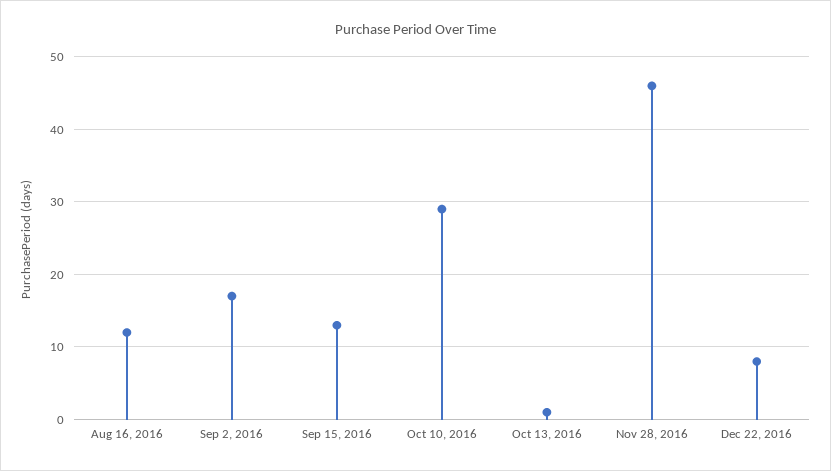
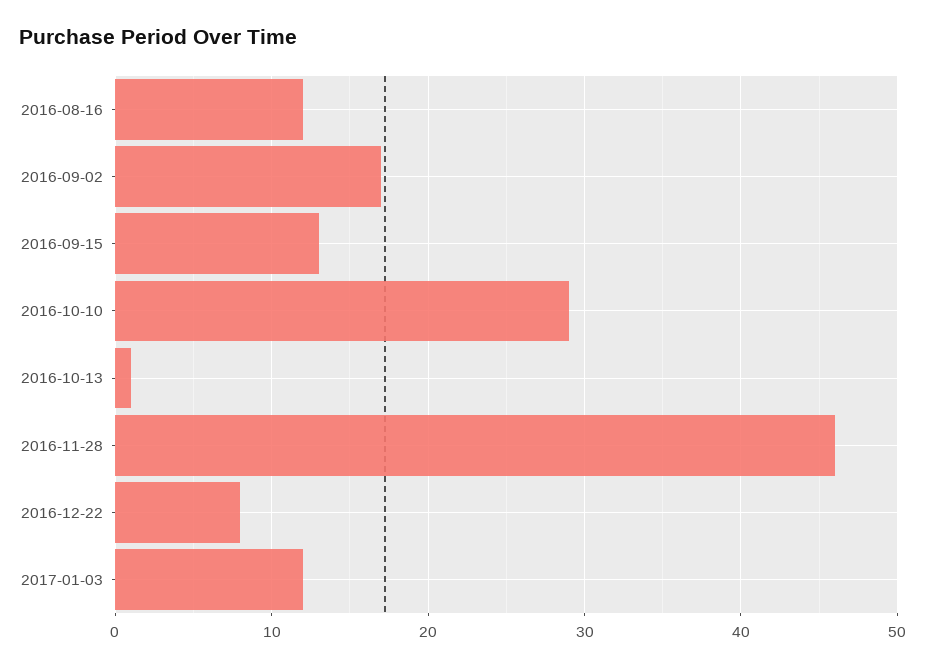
2017-01-03: none -> 12

